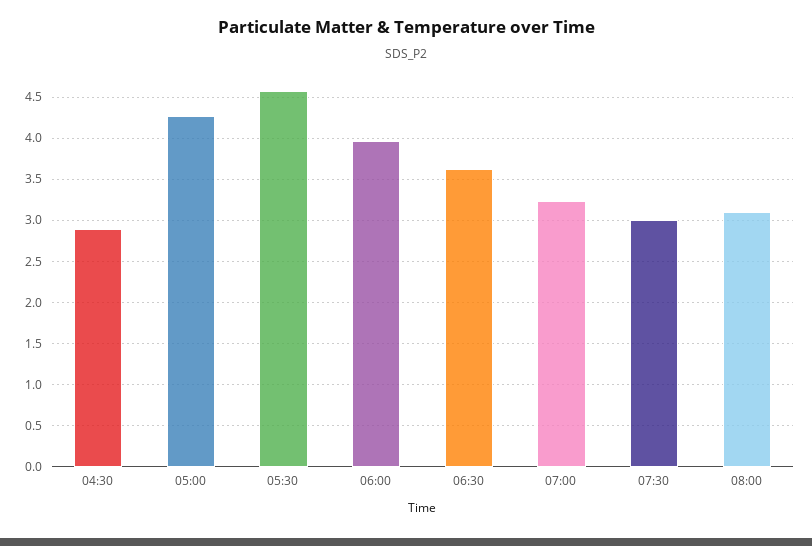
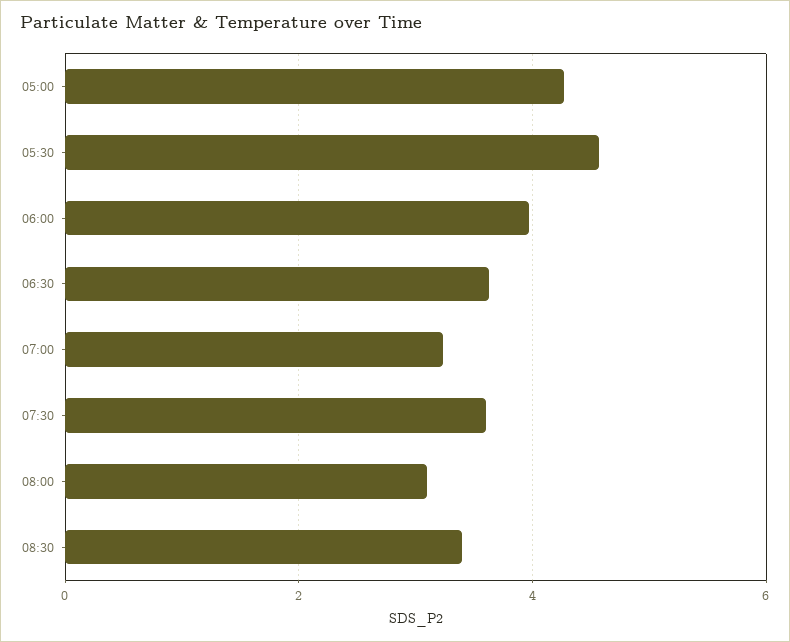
04:30: 2.9 -> none
07:30: 3 -> 3.6
08:30: none -> 3.4

